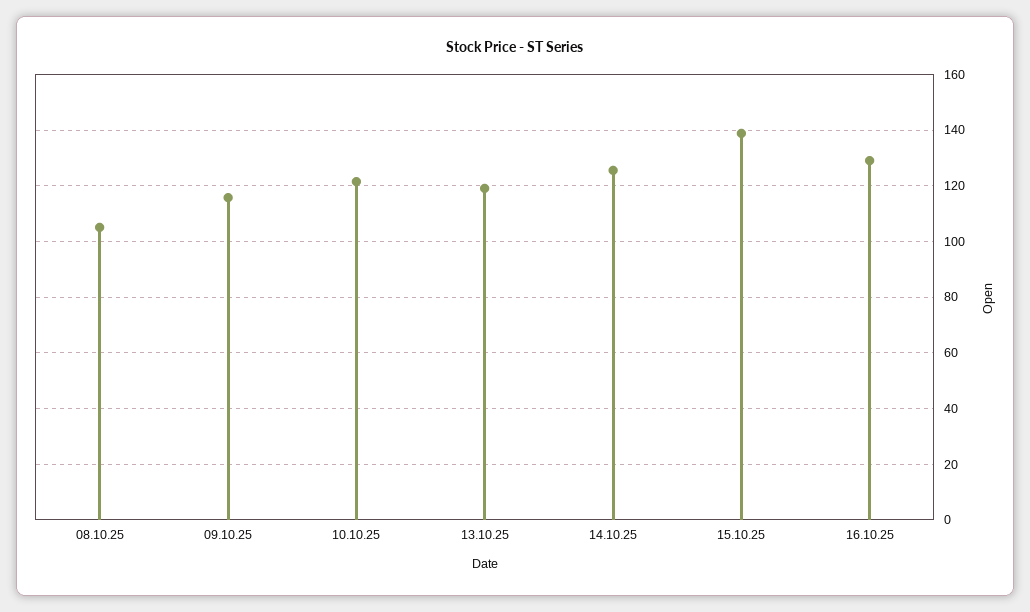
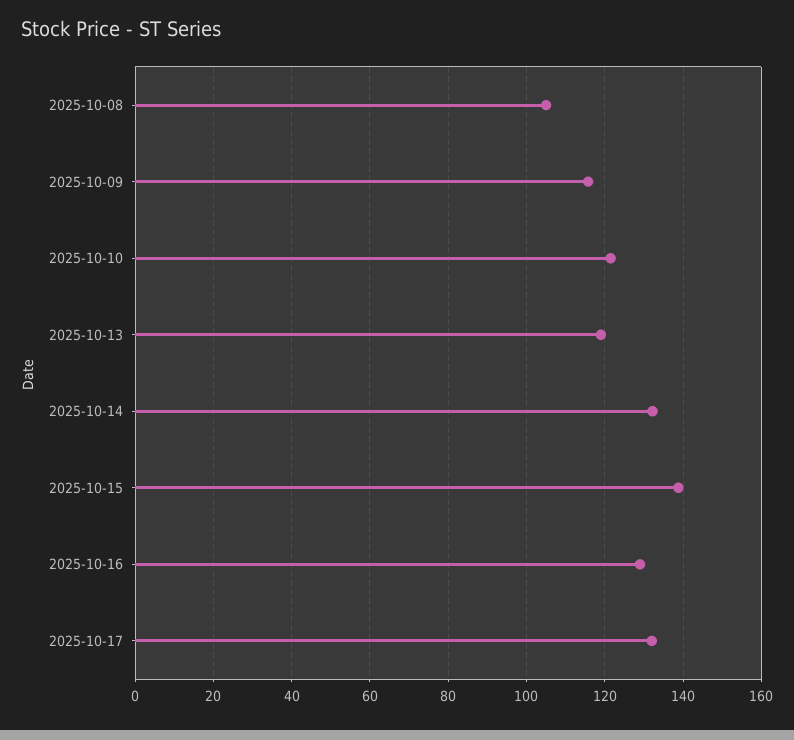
14.10.25: 125 -> 132
2025-10-17: none -> 132

